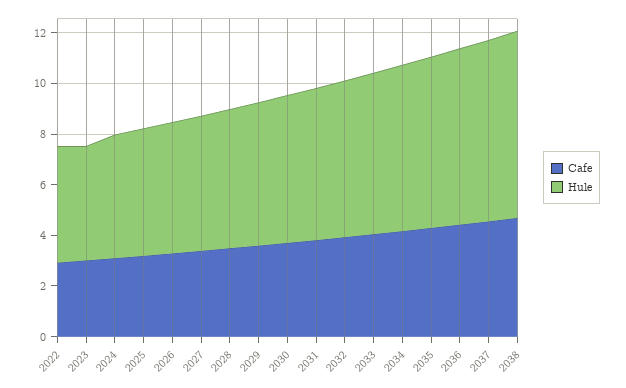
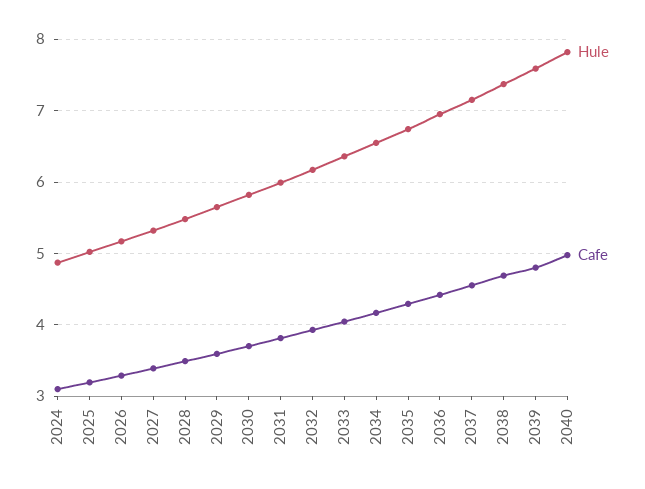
Cafe, 2022: 3 -> none
Hule, 2022: 4.5 -> none
Cafe, 2023: 3 -> none
Hule, 2023: 4.5 -> none
Hule, 2039: none -> 7.6
Cafe, 2039: none -> 4.8
Hule, 2040: none -> 7.8
Cafe, 2040: none -> 5

